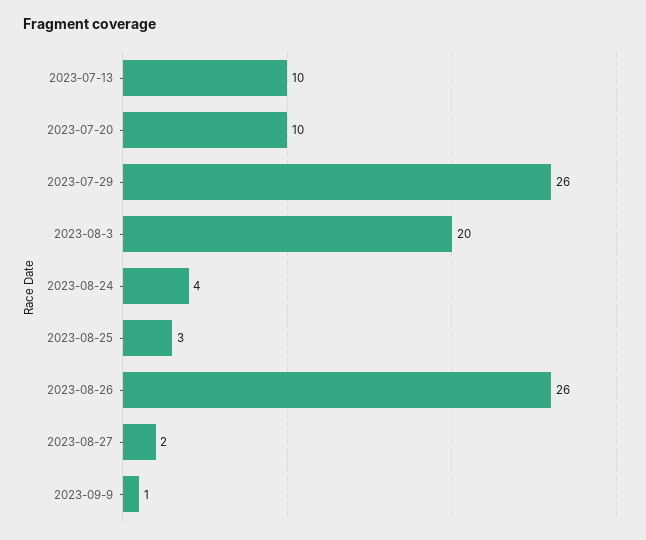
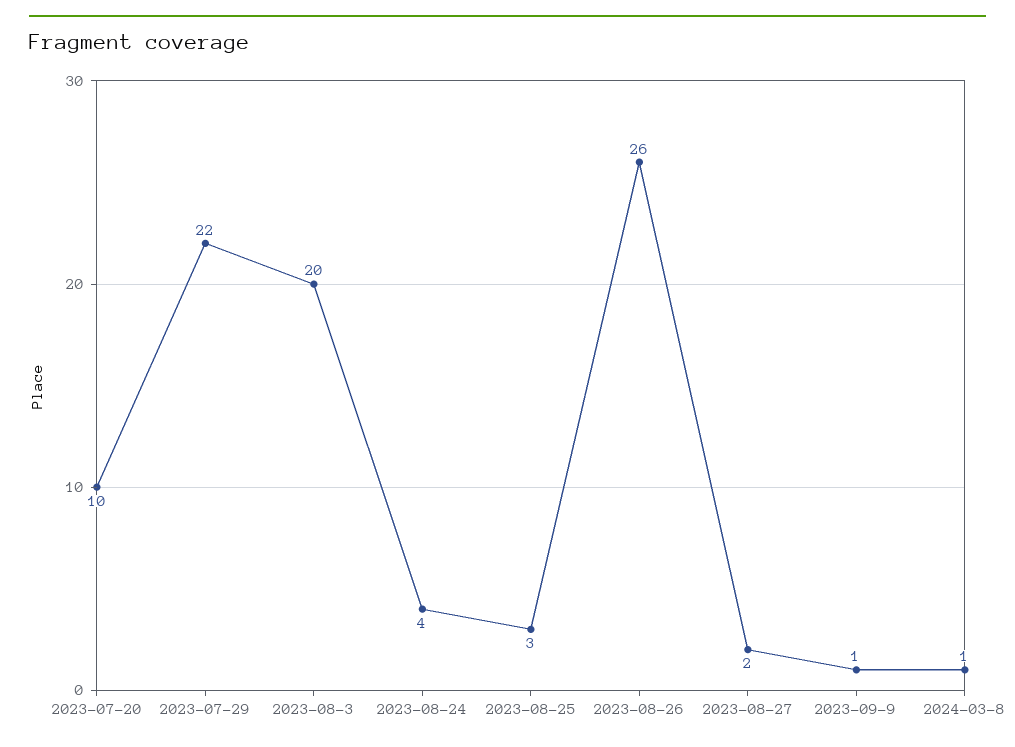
2023-07-13: 10 -> none
2023-07-29: 26 -> 22
2024-03-8: none -> 1

